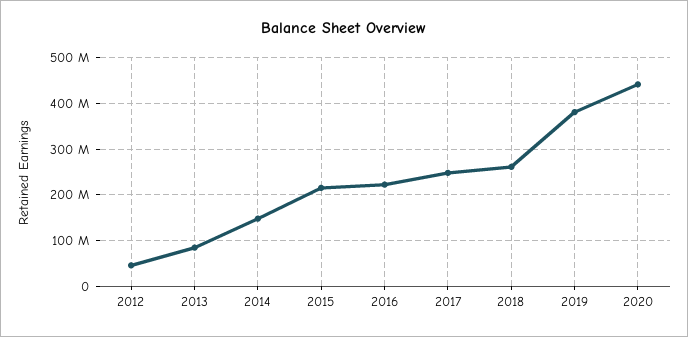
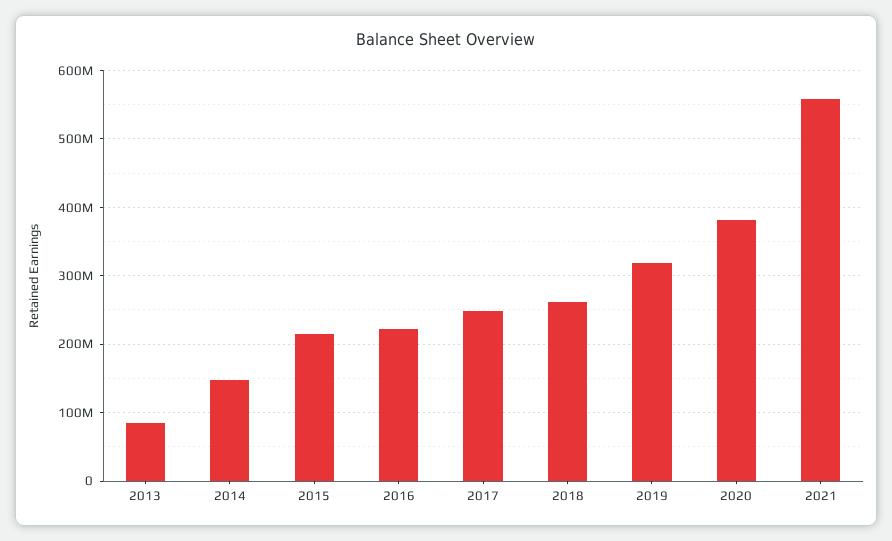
2012: 40000000 -> none
2019: 380000000 -> 320000000
2020: 440000000 -> 380000000
2021: none -> 560000000

